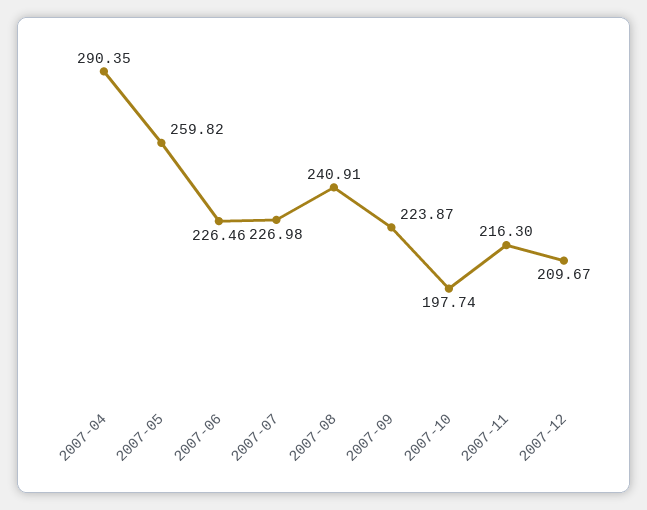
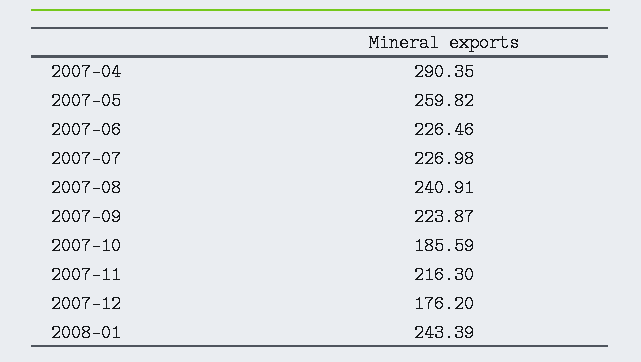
2007-10: 197.74 -> 185.59
2007-12: 209.67 -> 176.2
2008-01: none -> 243.39

